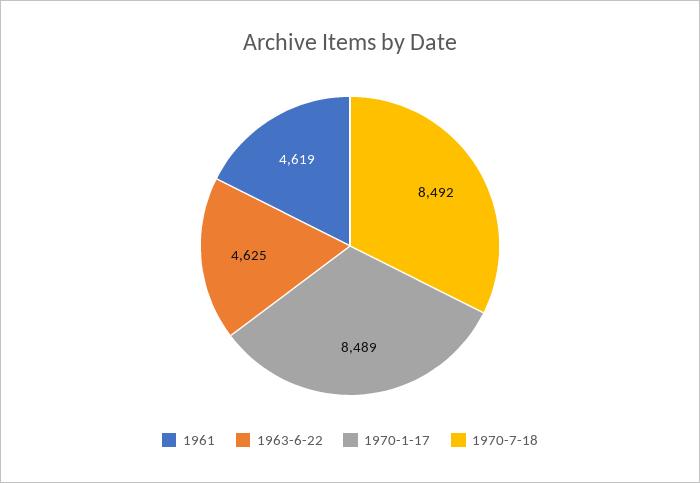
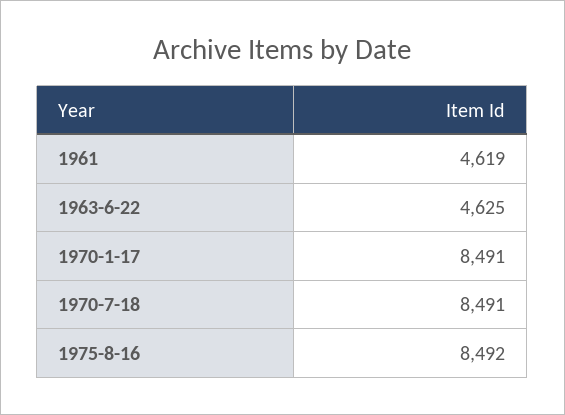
1970-1-17: 8489 -> 8491
1970-7-18: 8492 -> 8491
1975-8-16: none -> 8492

